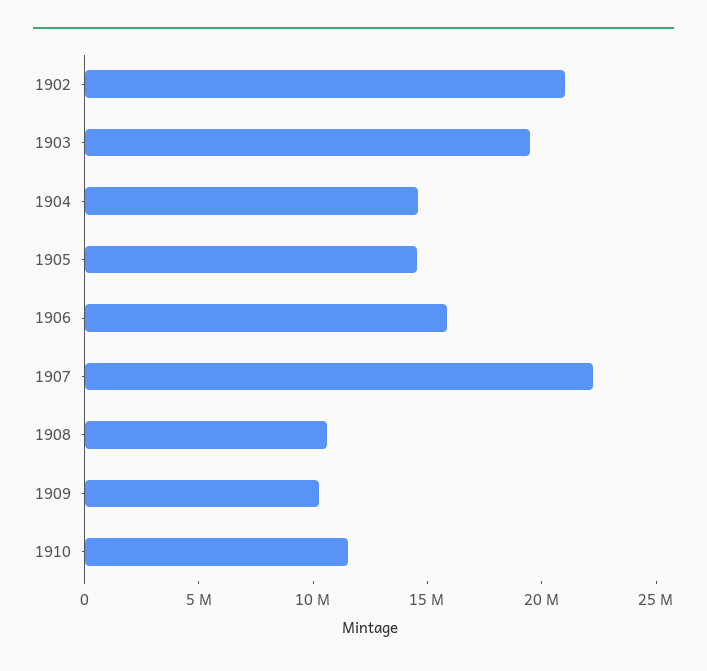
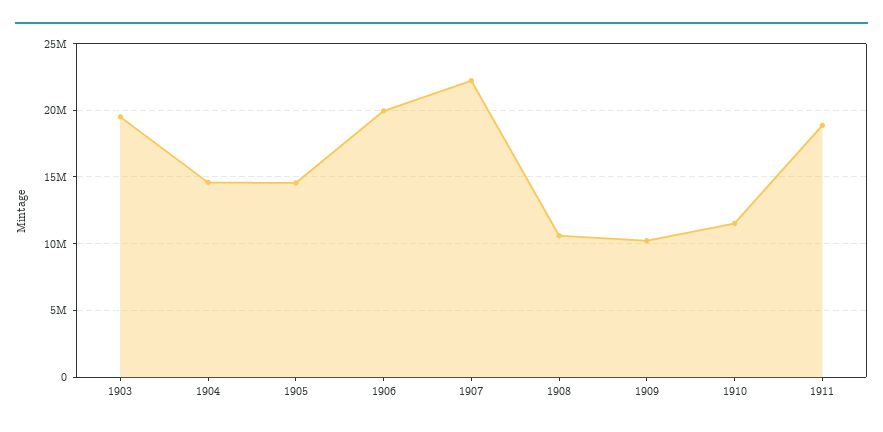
1902: 21000000 -> none
1906: 16000000 -> 20000000
1911: none -> 19000000

